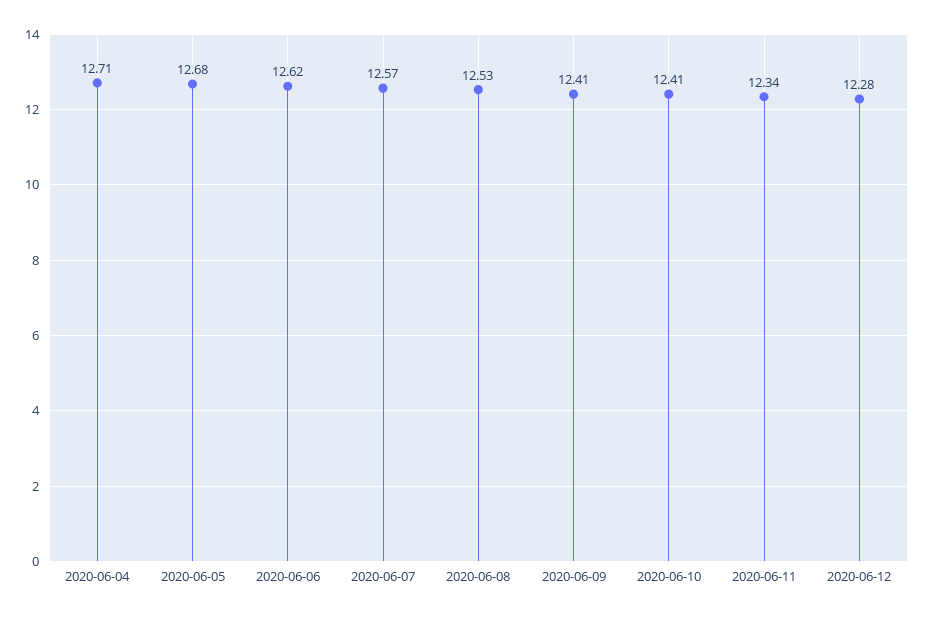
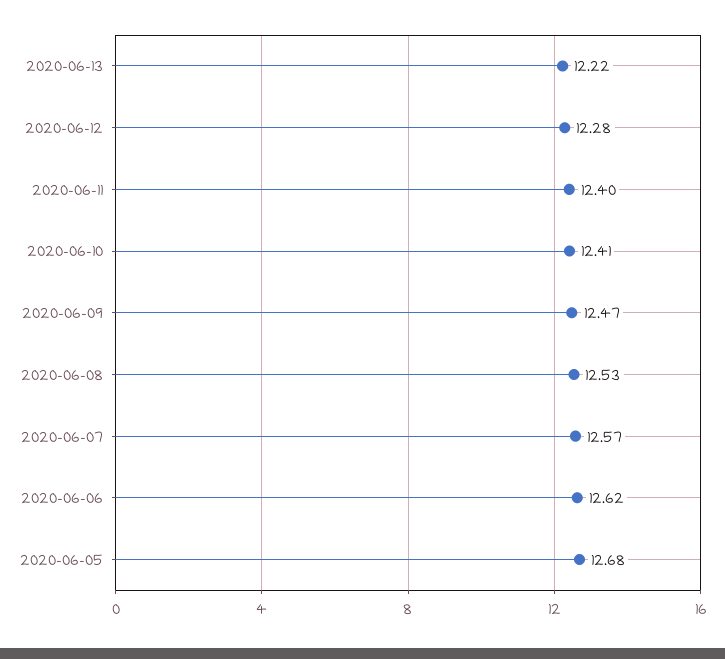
2020-06-04: 12.71 -> none
2020-06-09: 12.41 -> 12.47
2020-06-11: 12.34 -> 12.4
2020-06-13: none -> 12.22

